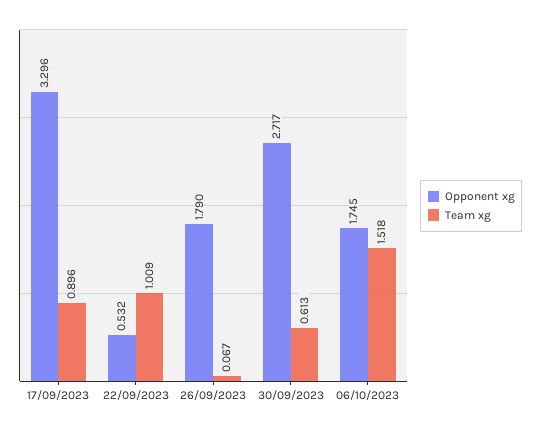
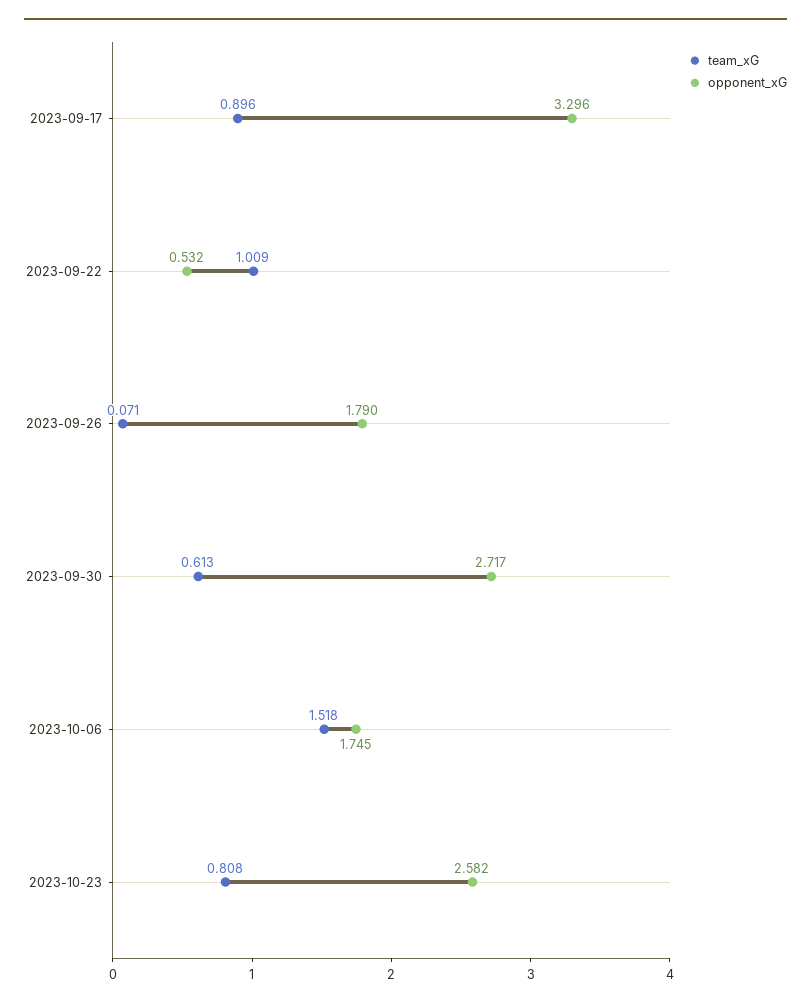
Team xg, 26/09/2023: 0.067 -> 0.071
Team xg, 2023-10-23: none -> 0.808
Opponent xg, 2023-10-23: none -> 2.582

